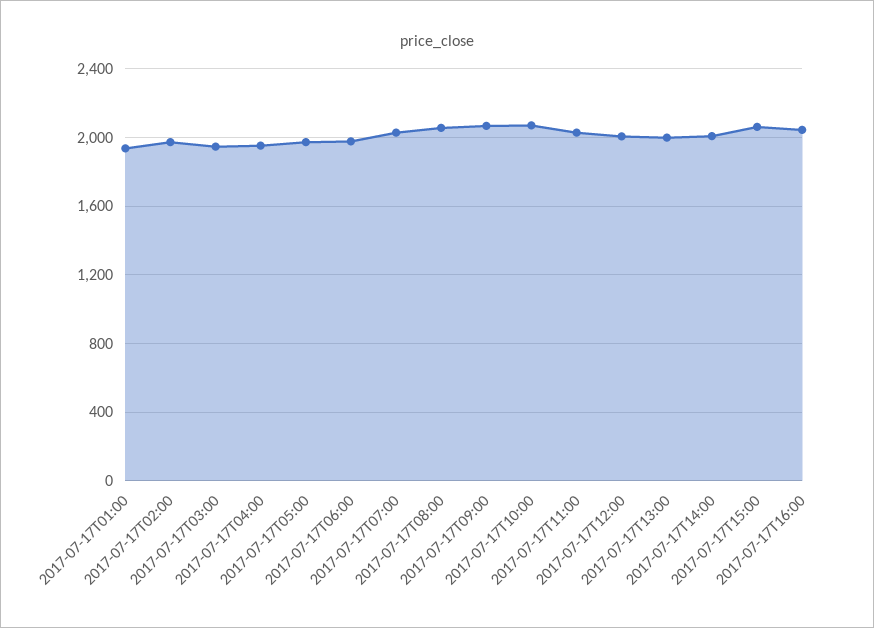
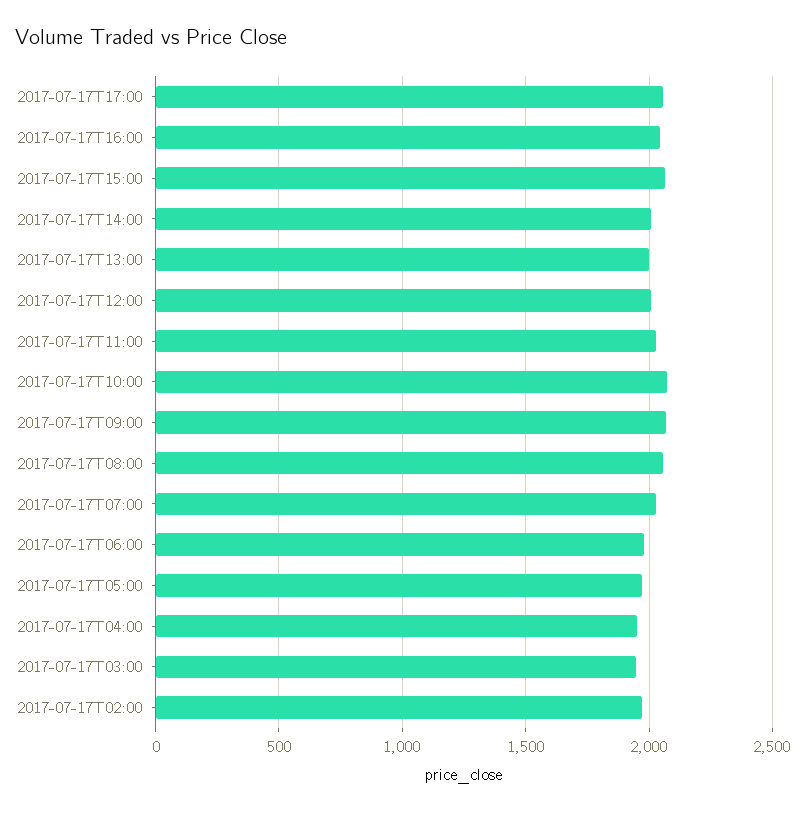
2017-07-17T01:00: 1950 -> none
2017-07-17T17:00: none -> 2050

